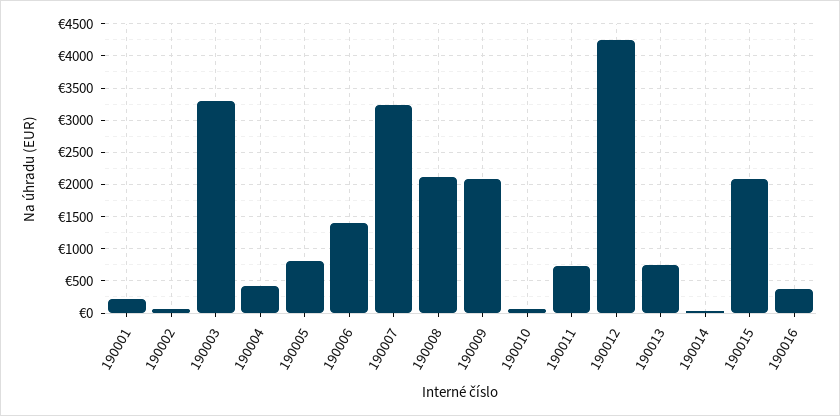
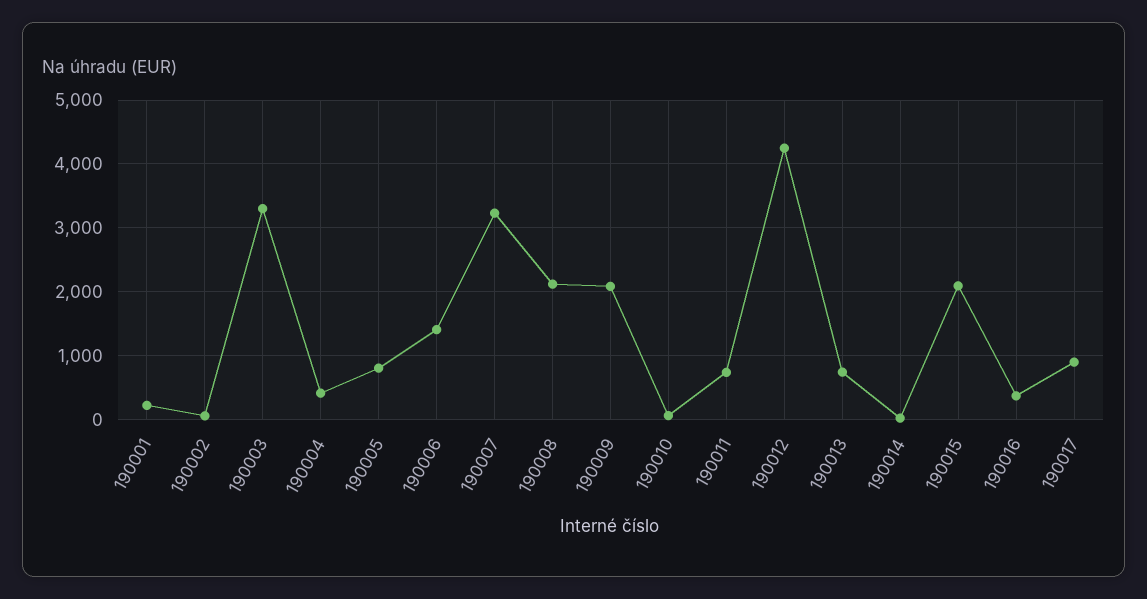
190017: none -> 900

